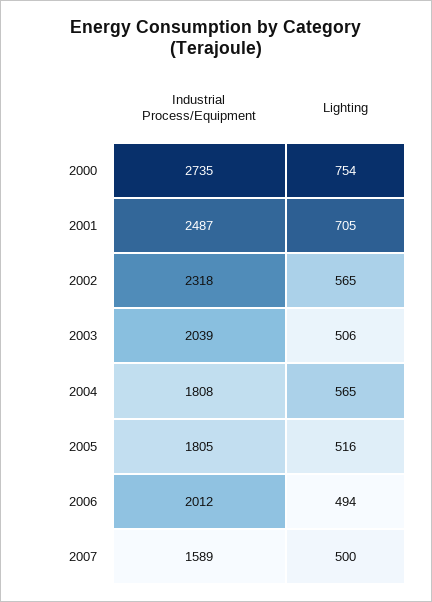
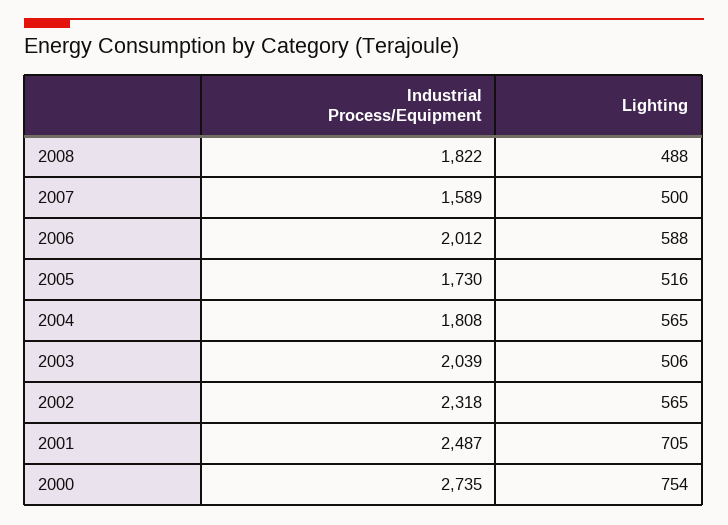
Industrial Process/Equipment, 2005: 1805 -> 1730
Lighting, 2006: 494 -> 588
Industrial Process/Equipment, 2008: none -> 1822
Lighting, 2008: none -> 488

